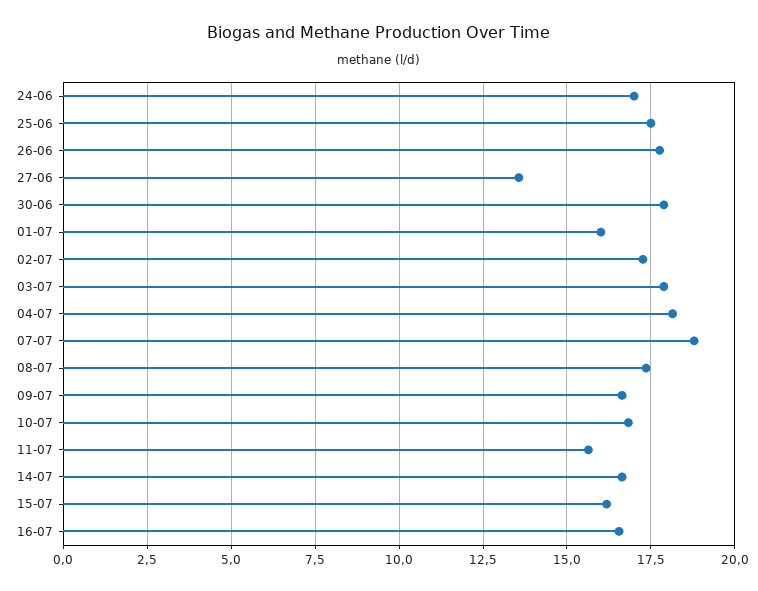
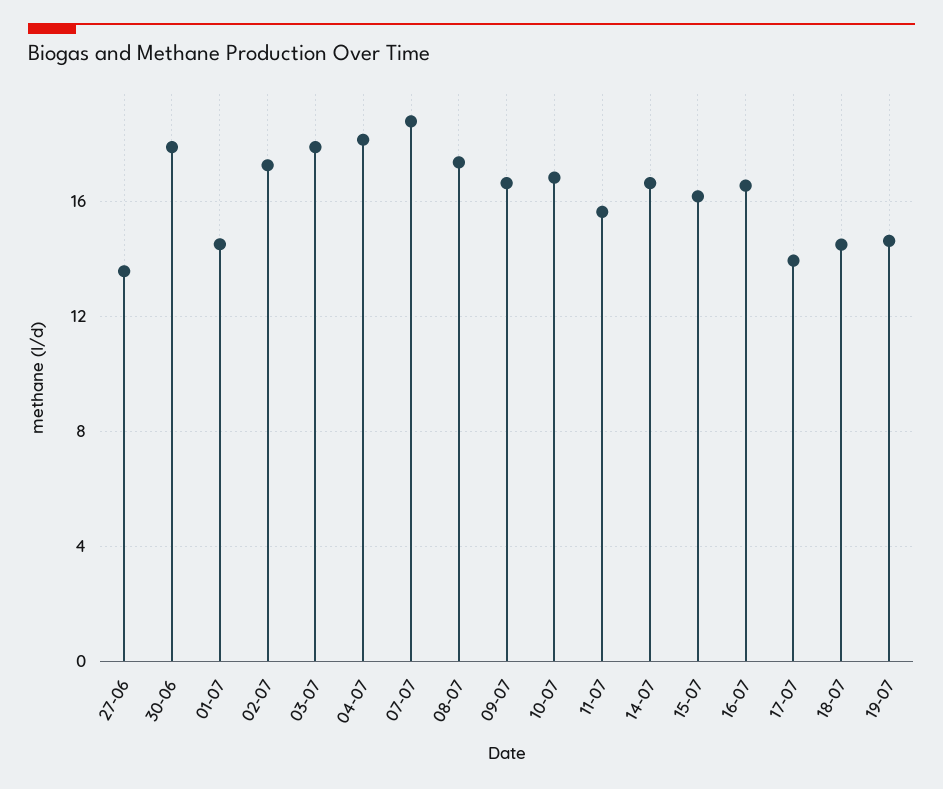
24-06: 17 -> none
25-06: 17.5 -> none
26-06: 17.75 -> none
01-07: 16 -> 14.5
17-07: none -> 14
18-07: none -> 14.5
19-07: none -> 14.5

